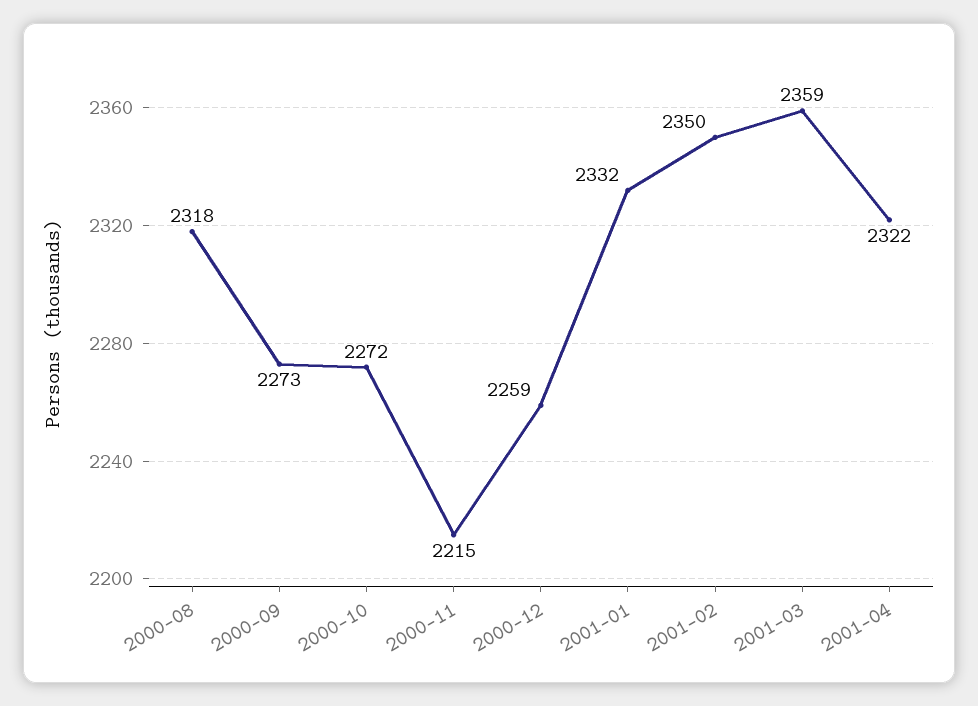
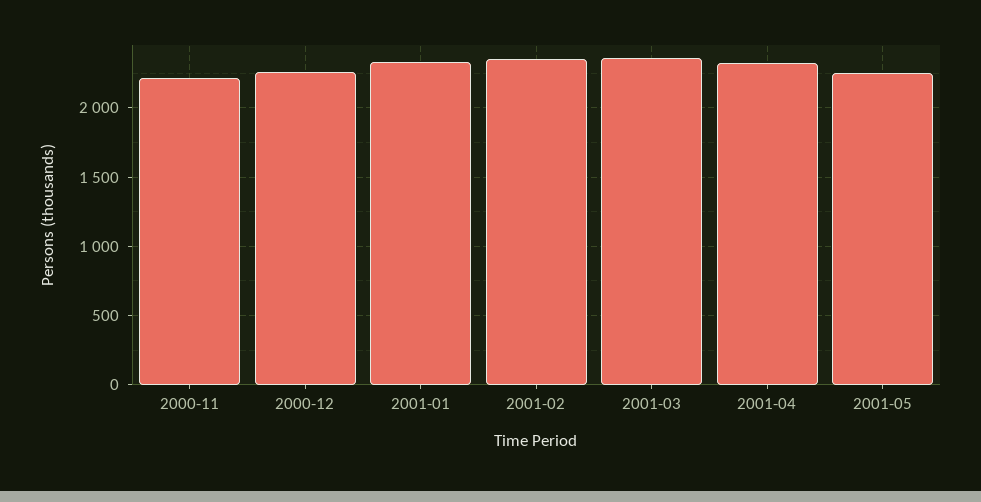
2000-08: 2318 -> none
2000-09: 2273 -> none
2000-10: 2272 -> none
2001-05: none -> 2250

